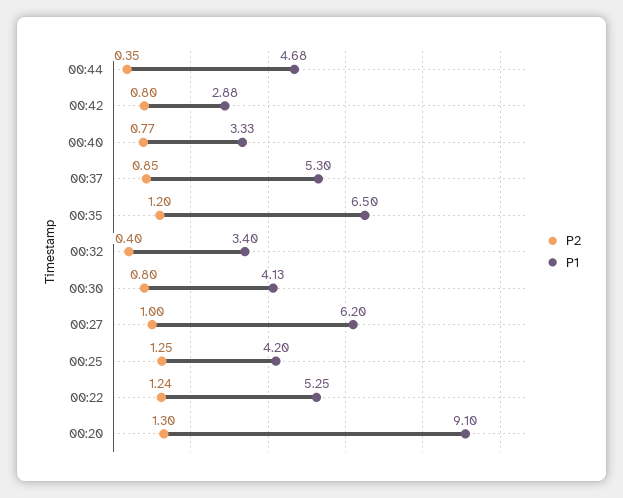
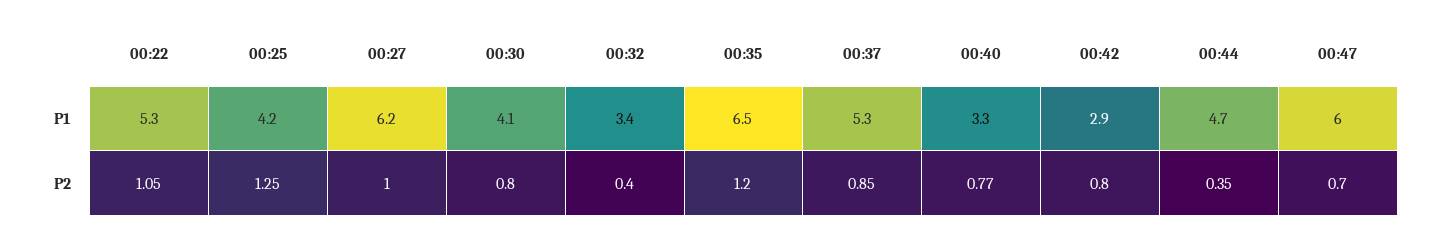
P2, 00:22: 1.24 -> 1.05
P2, 00:20: 1.3 -> none
P1, 00:20: 9.1 -> none
P1, 00:47: none -> 6
P2, 00:47: none -> 0.7

